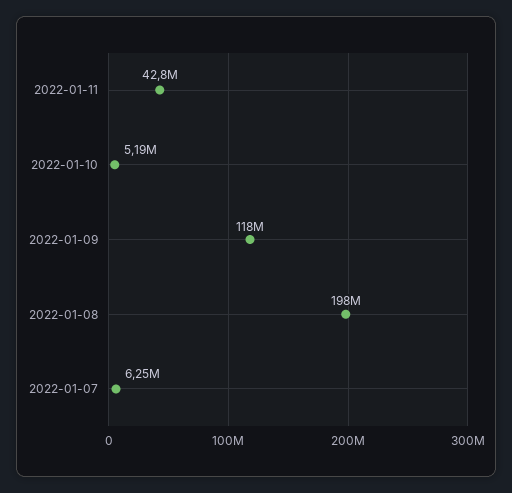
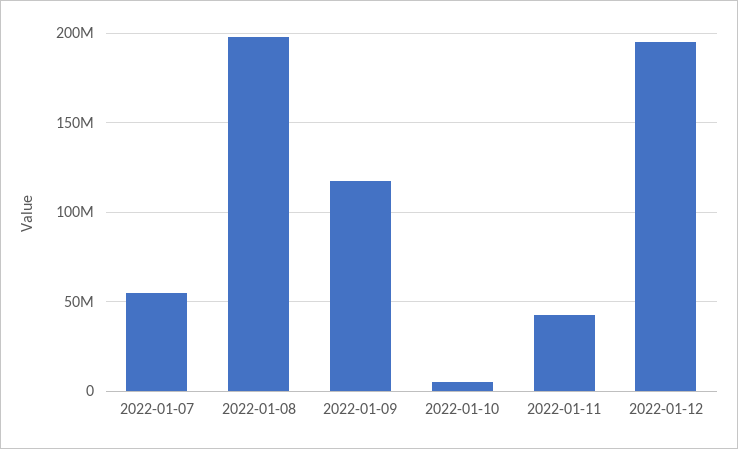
2022-01-07: 6250000 -> 55000000
2022-01-12: none -> 195000000

